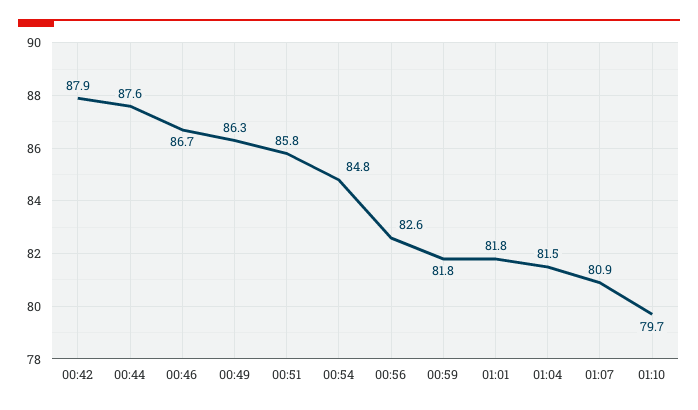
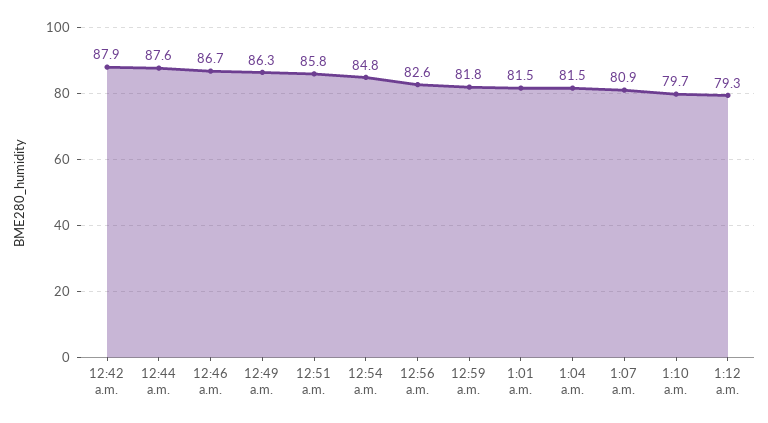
01:01: 81.8 -> 81.5
1:12 a.m.: none -> 79.3

